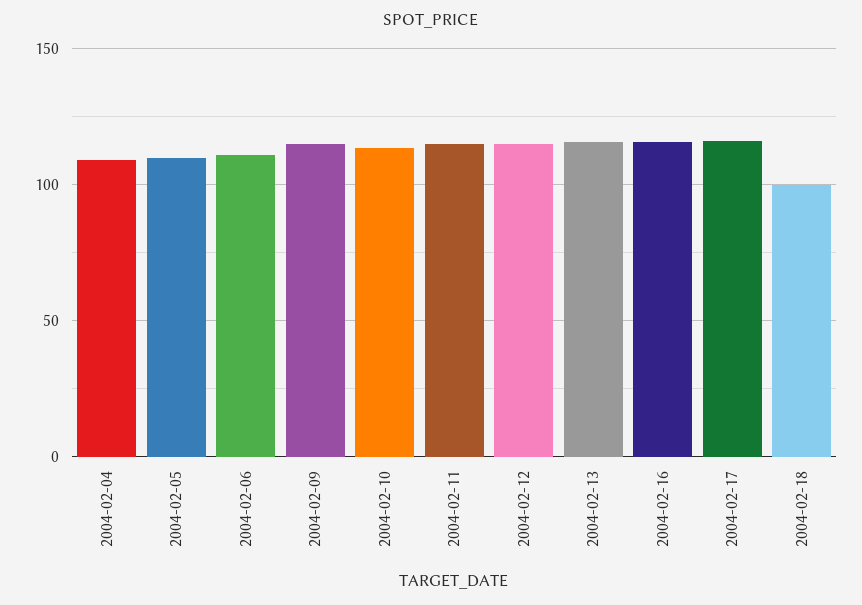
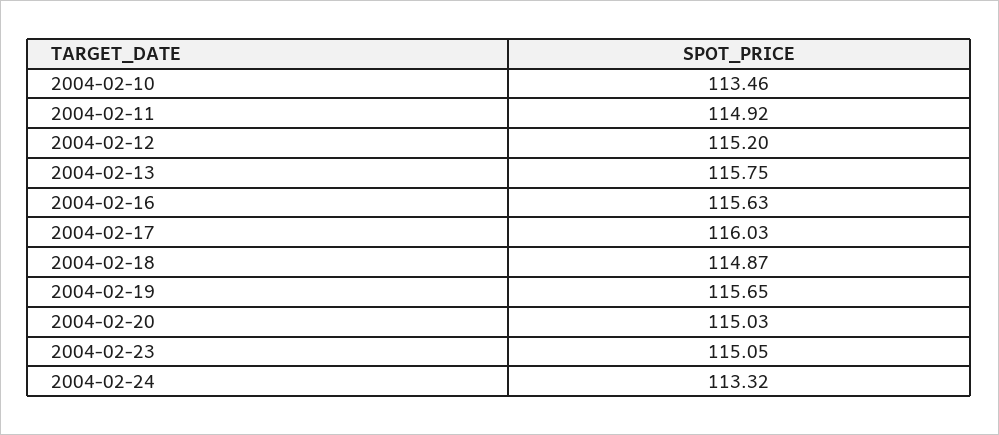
2004-02-04: 110 -> none
2004-02-05: 110 -> none
2004-02-06: 110 -> none
2004-02-09: 115 -> none
2004-02-18: 100 -> 114.87
2004-02-19: none -> 115.65
2004-02-20: none -> 115.03
2004-02-23: none -> 115.05
2004-02-24: none -> 113.32

